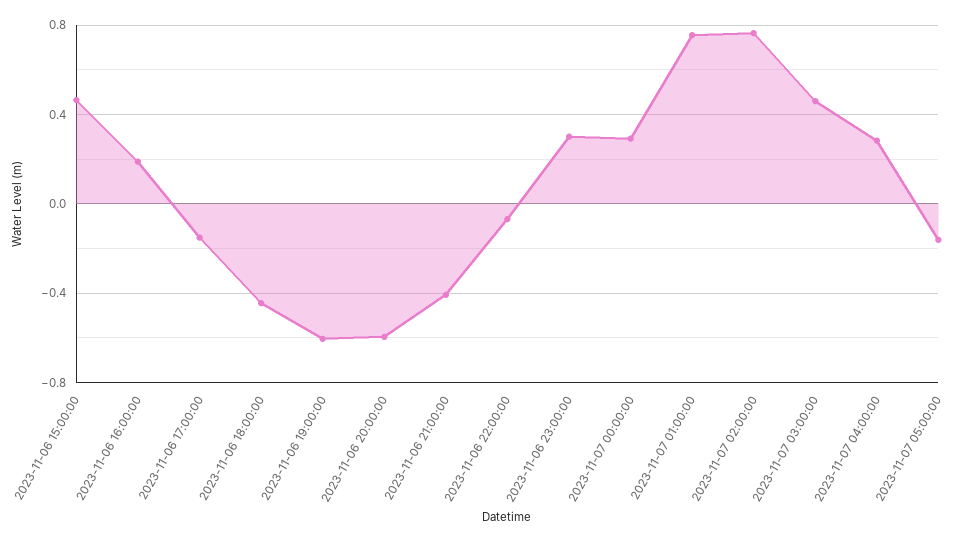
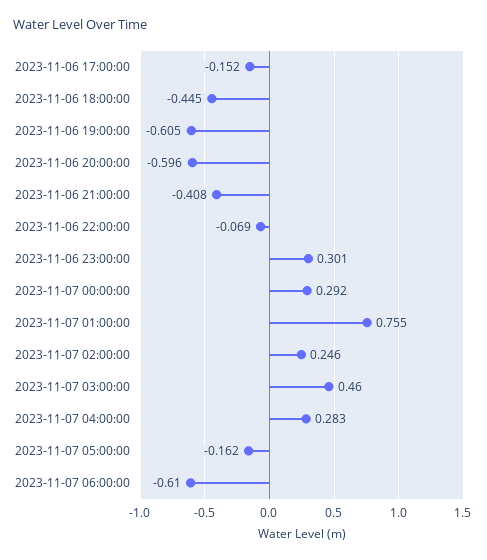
2023-11-06 15:00:00: 0.45 -> none
2023-11-06 16:00:00: 0.2 -> none
2023-11-07 02:00:00: 0.75 -> 0.246
2023-11-07 06:00:00: none -> -0.61

